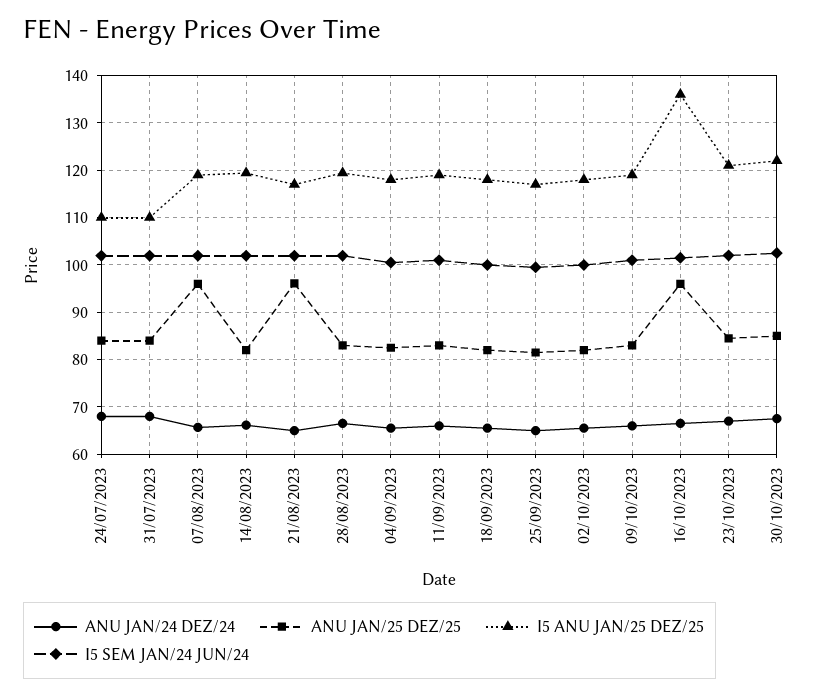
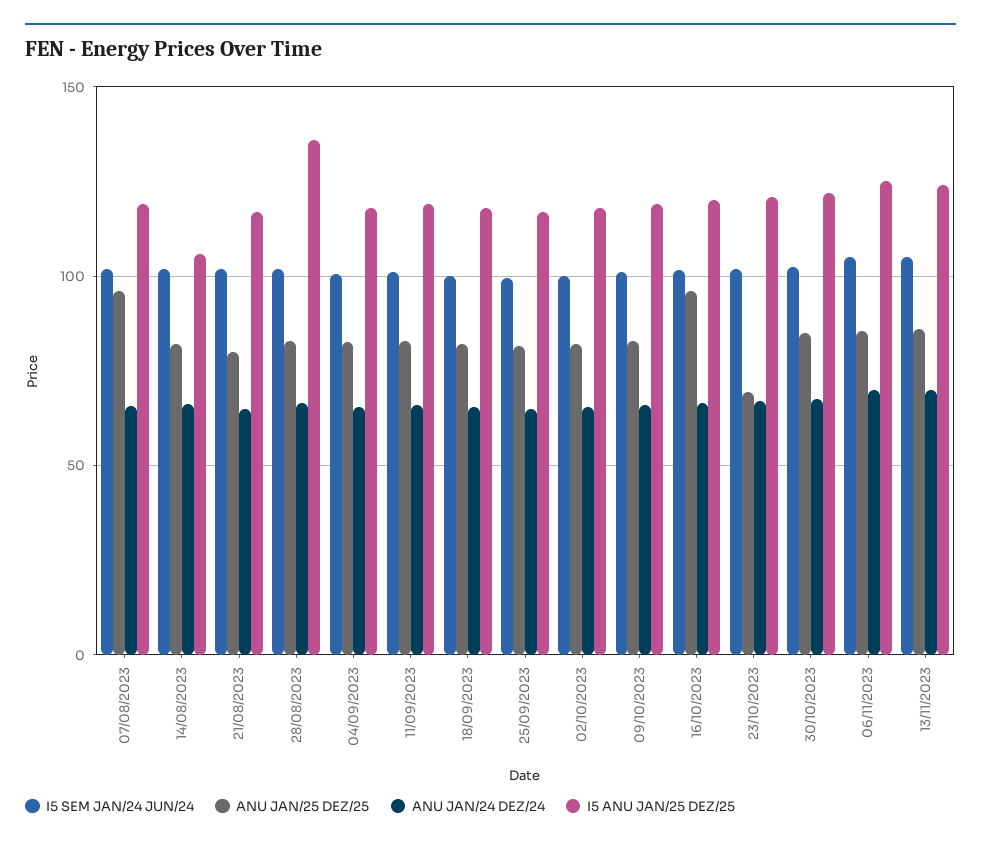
ANU JAN/24 DEZ/24, 24/07/2023: 68 -> none
ANU JAN/25 DEZ/25, 24/07/2023: 84 -> none
I5 ANU JAN/25 DEZ/25, 24/07/2023: 110 -> none
I5 SEM JAN/24 JUN/24, 24/07/2023: 102 -> none
ANU JAN/24 DEZ/24, 31/07/2023: 68 -> none
ANU JAN/25 DEZ/25, 31/07/2023: 84 -> none
I5 ANU JAN/25 DEZ/25, 31/07/2023: 110 -> none
I5 SEM JAN/24 JUN/24, 31/07/2023: 102 -> none
I5 ANU JAN/25 DEZ/25, 14/08/2023: 120 -> 105
ANU JAN/25 DEZ/25, 21/08/2023: 96 -> 80
I5 ANU JAN/25 DEZ/25, 28/08/2023: 120 -> 135
I5 ANU JAN/25 DEZ/25, 16/10/2023: 136 -> 120
ANU JAN/25 DEZ/25, 23/10/2023: 84 -> 70
I5 SEM JAN/24 JUN/24, 06/11/2023: none -> 105
ANU JAN/25 DEZ/25, 06/11/2023: none -> 85
ANU JAN/24 DEZ/24, 06/11/2023: none -> 70
I5 ANU JAN/25 DEZ/25, 06/11/2023: none -> 125
I5 SEM JAN/24 JUN/24, 13/11/2023: none -> 105
ANU JAN/25 DEZ/25, 13/11/2023: none -> 85
ANU JAN/24 DEZ/24, 13/11/2023: none -> 70
I5 ANU JAN/25 DEZ/25, 13/11/2023: none -> 125

